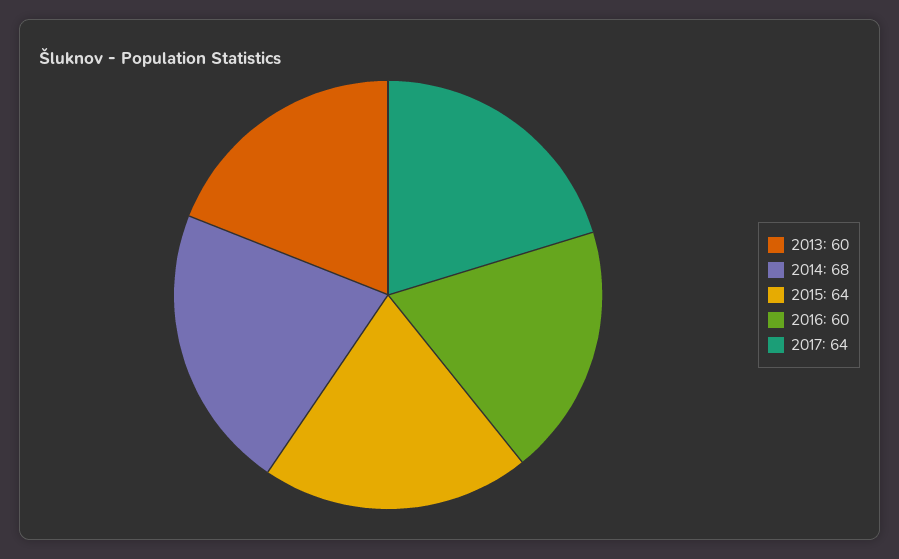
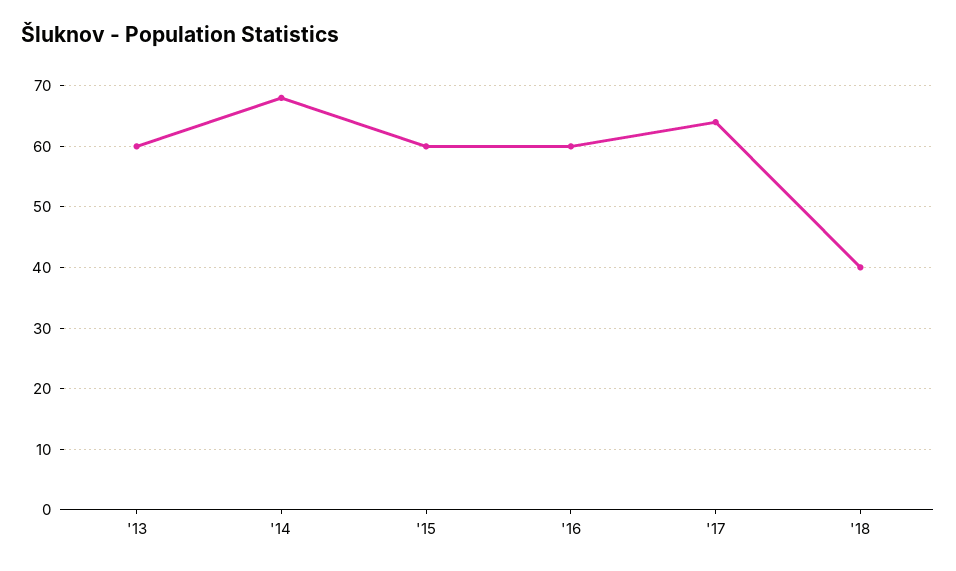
2015: 64 -> 60
'18: none -> 40

